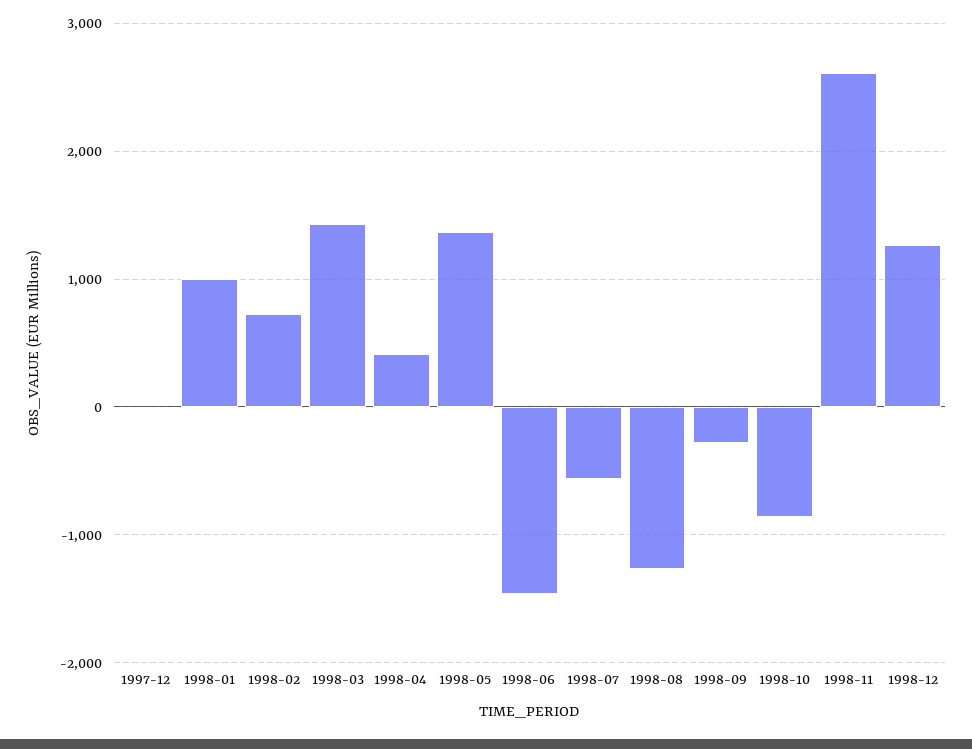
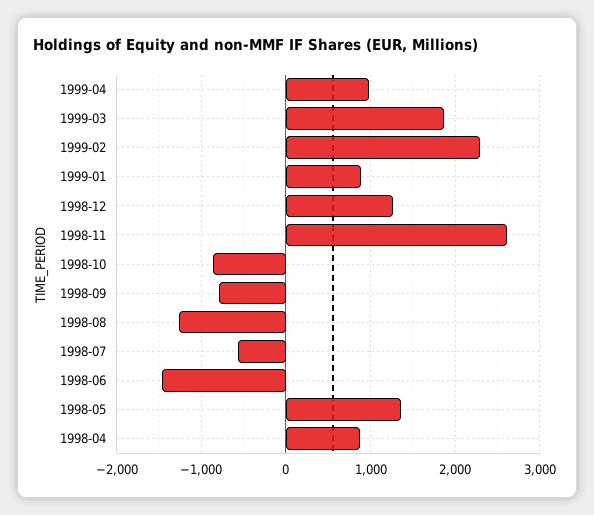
1997-12: 0 -> none
1998-01: 1000 -> none
1998-02: 700 -> none
1998-03: 1400 -> none
1998-04: 400 -> 900
1998-09: -300 -> -800
1999-04: none -> 1000
1999-03: none -> 1900
1999-02: none -> 2300
1999-01: none -> 900

